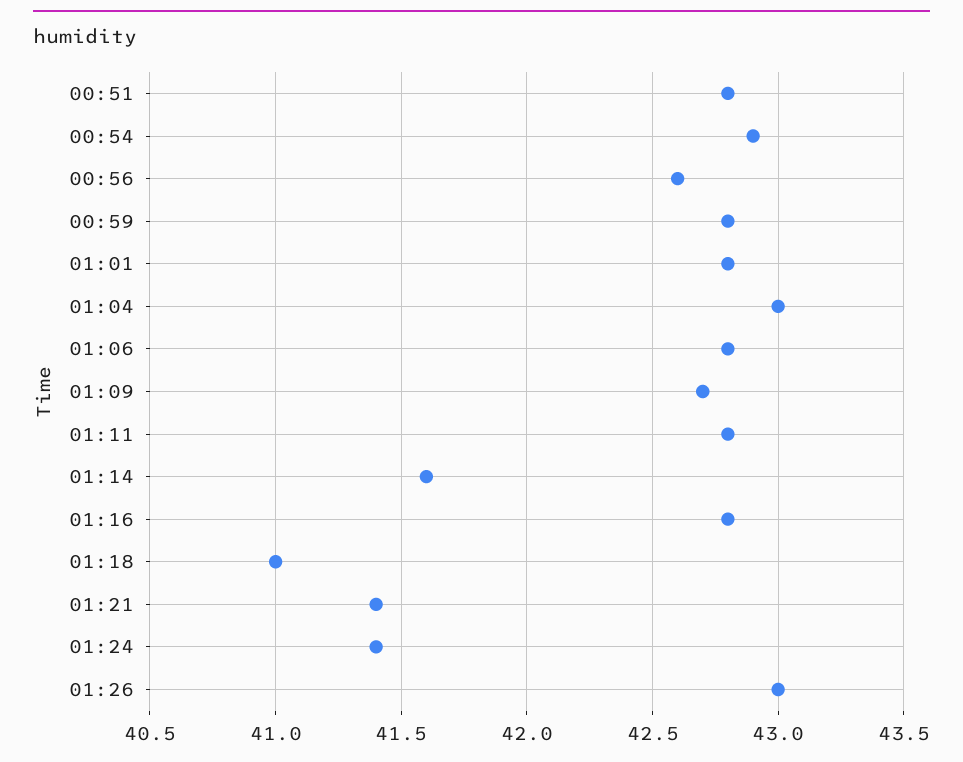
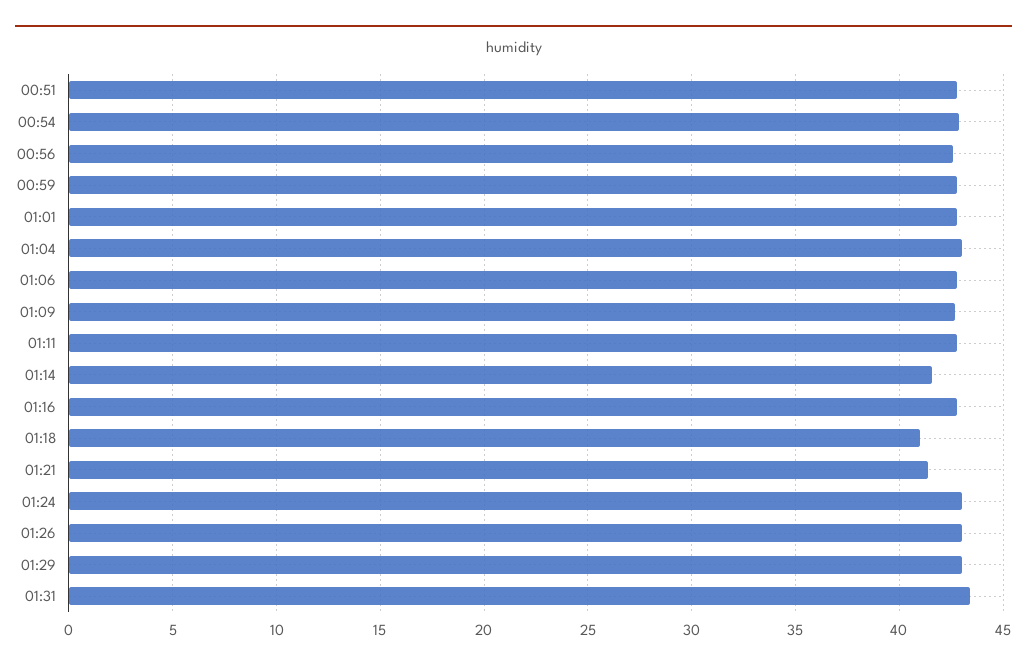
01:24: 41.4 -> 43
01:29: none -> 43
01:31: none -> 43.5

